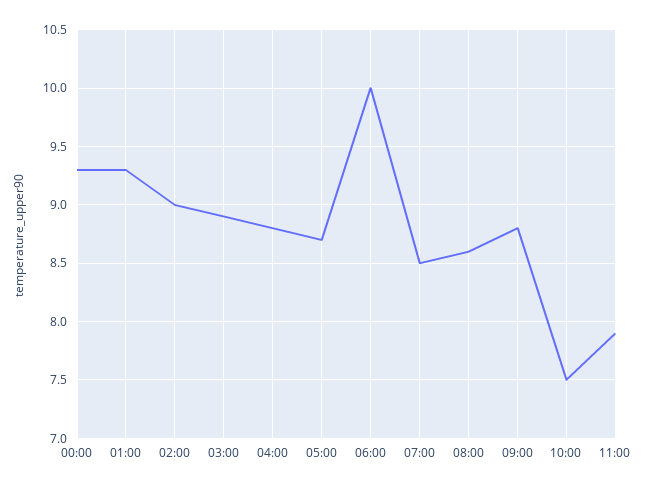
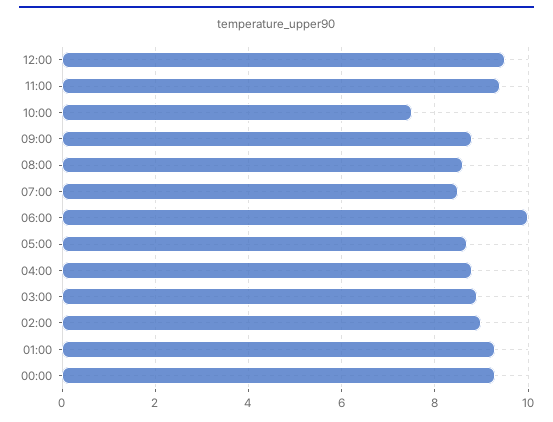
11:00: 7.9 -> 9.5
12:00: none -> 9.5

